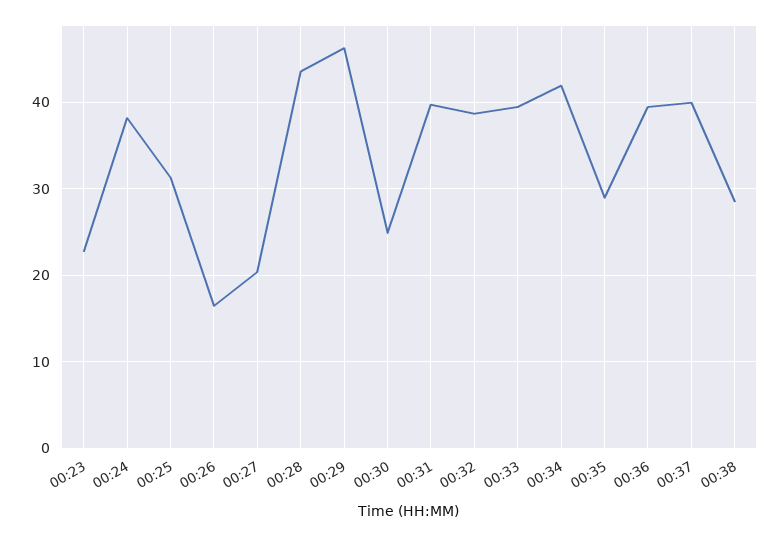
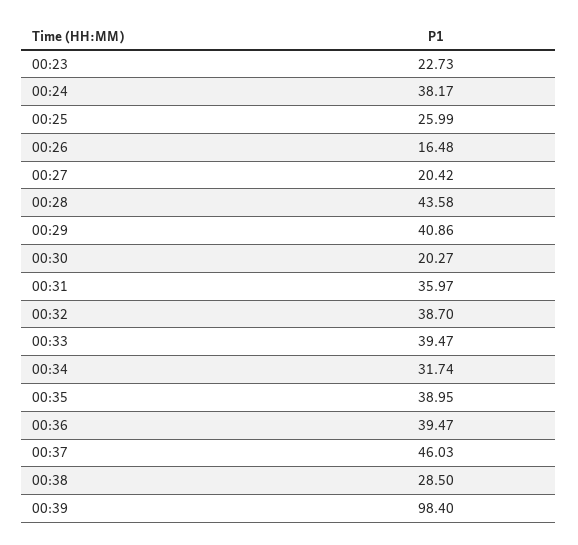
00:25: 31 -> 25.99
00:29: 46 -> 40.86
00:30: 25 -> 20.27
00:31: 40 -> 35.97
00:34: 42 -> 31.74
00:35: 29 -> 38.95
00:37: 40 -> 46.03
00:39: none -> 98.4

